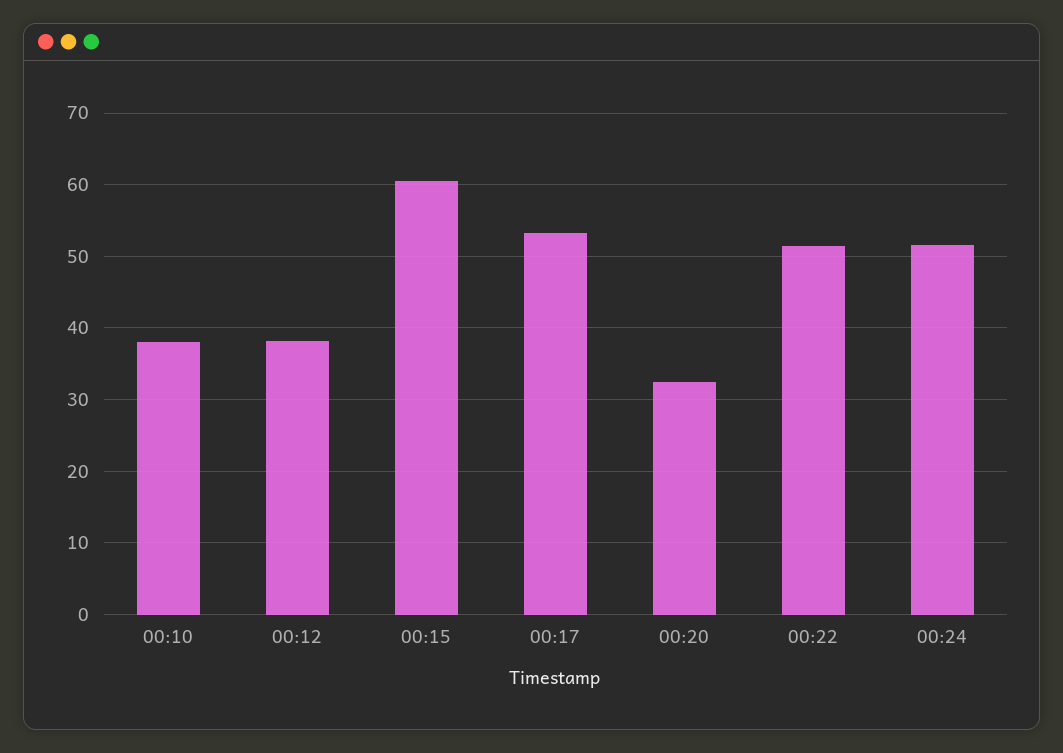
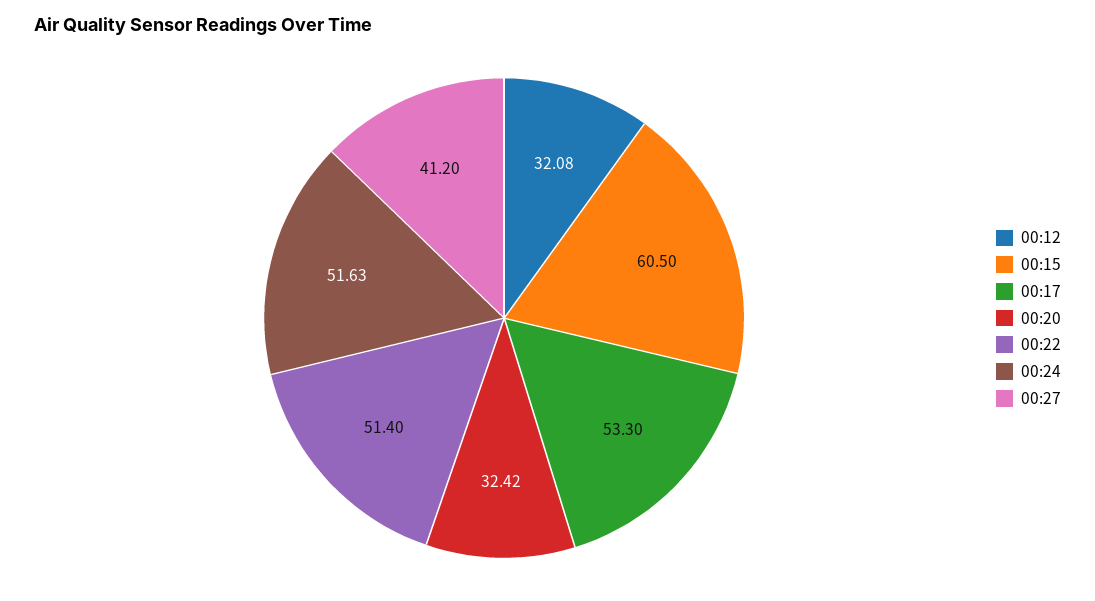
00:10: 38 -> none
00:12: 38 -> 32.08
00:27: none -> 41.2

